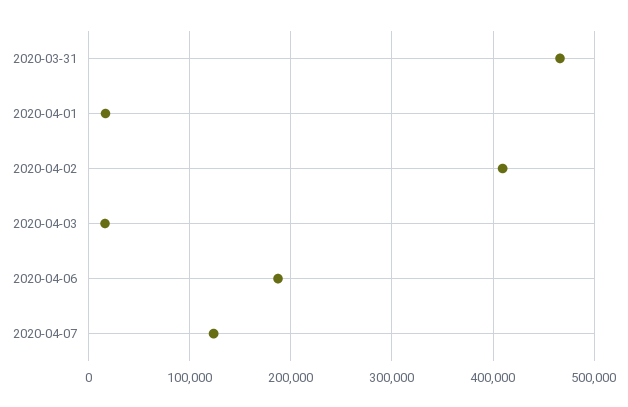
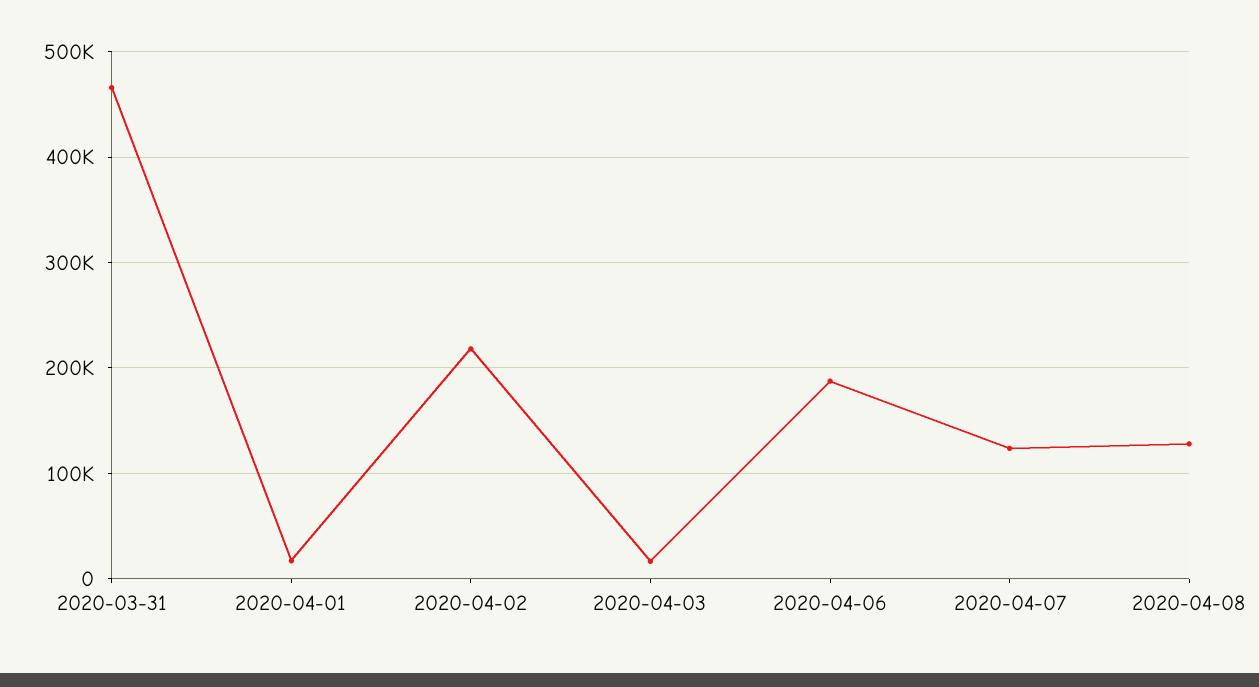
2020-04-02: 410000 -> 220000
2020-04-08: none -> 130000

